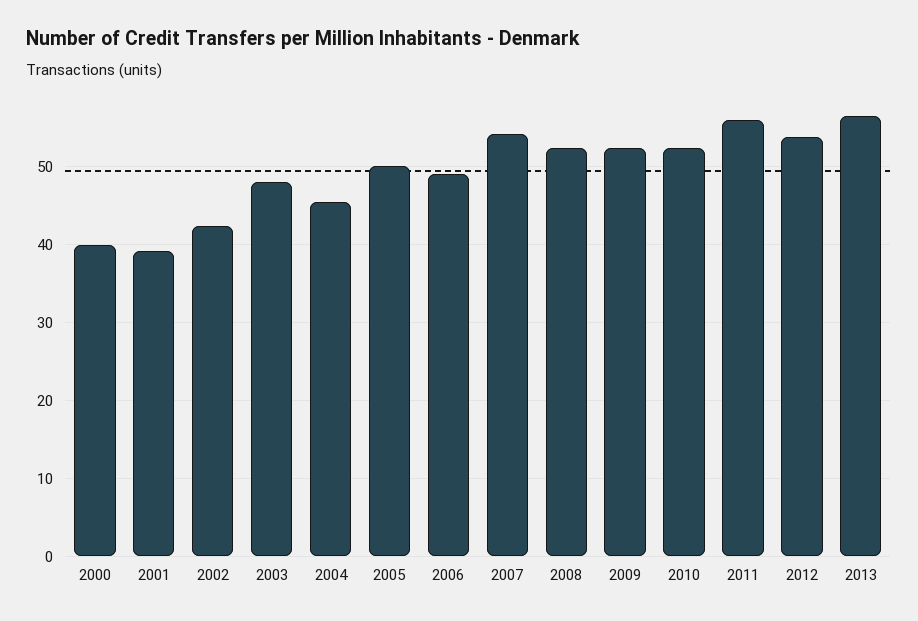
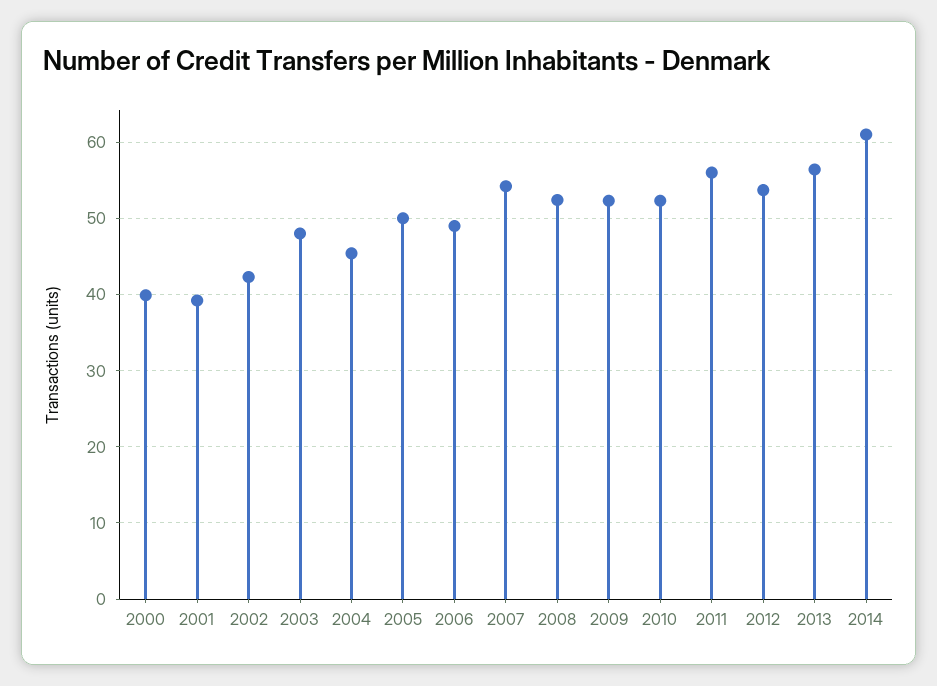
2014: none -> 61

